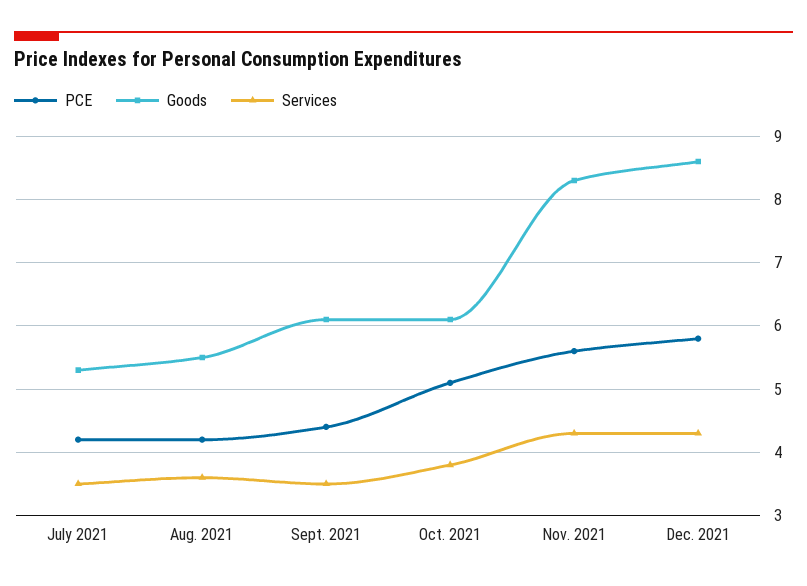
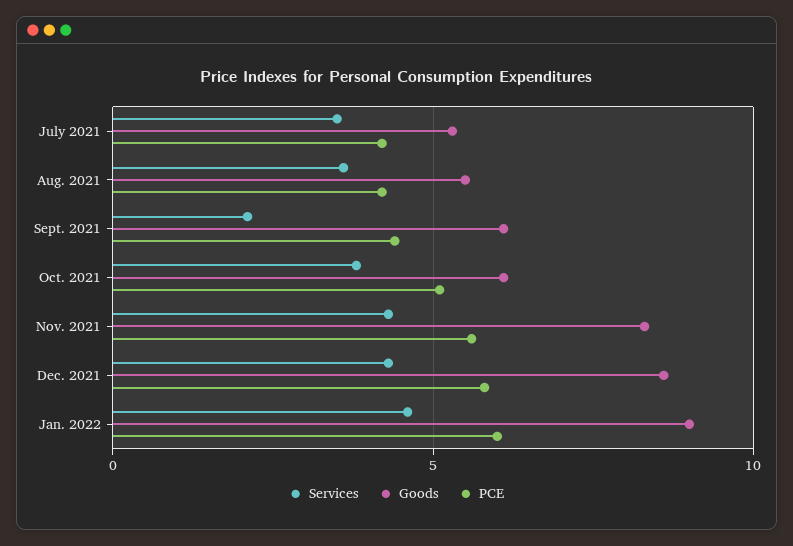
Services, Sept. 2021: 3.5 -> 2
Services, Jan. 2022: none -> 4.5
Goods, Jan. 2022: none -> 9
PCE, Jan. 2022: none -> 6

